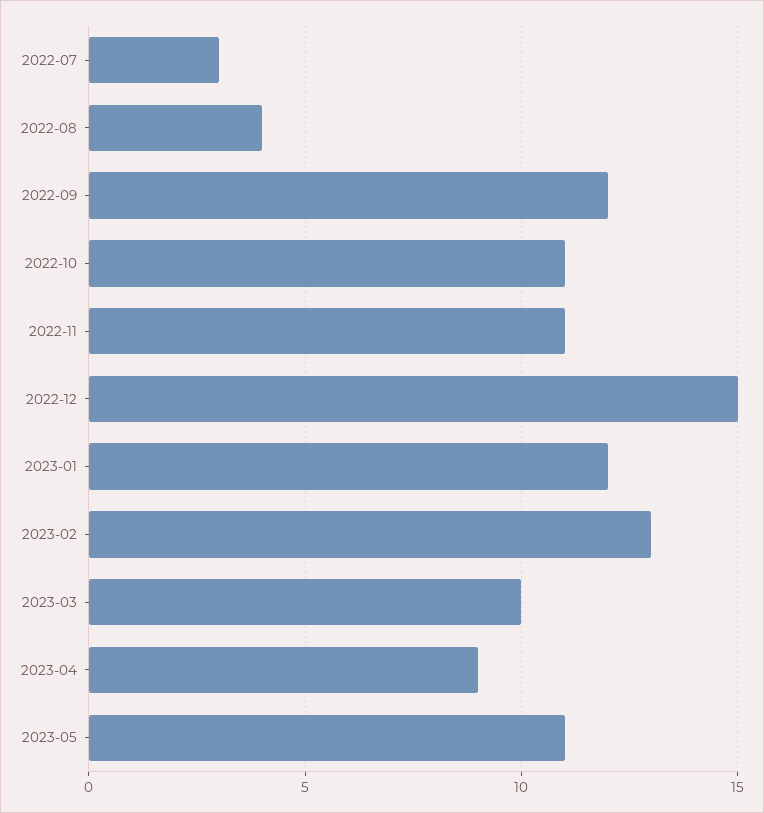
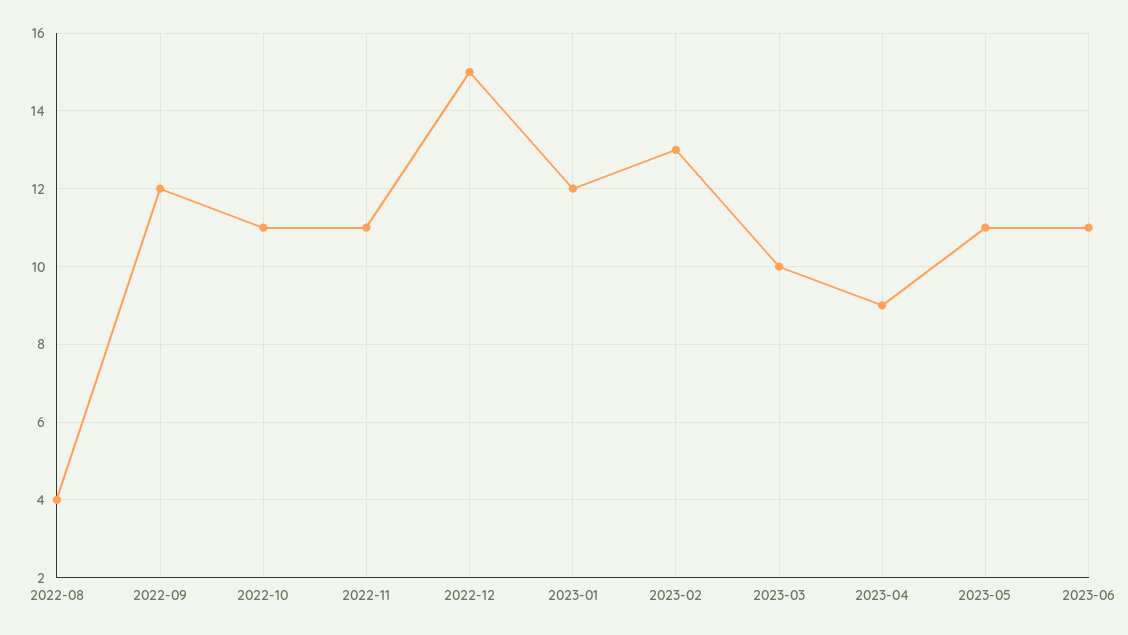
2022-07: 3 -> none
2023-06: none -> 11

